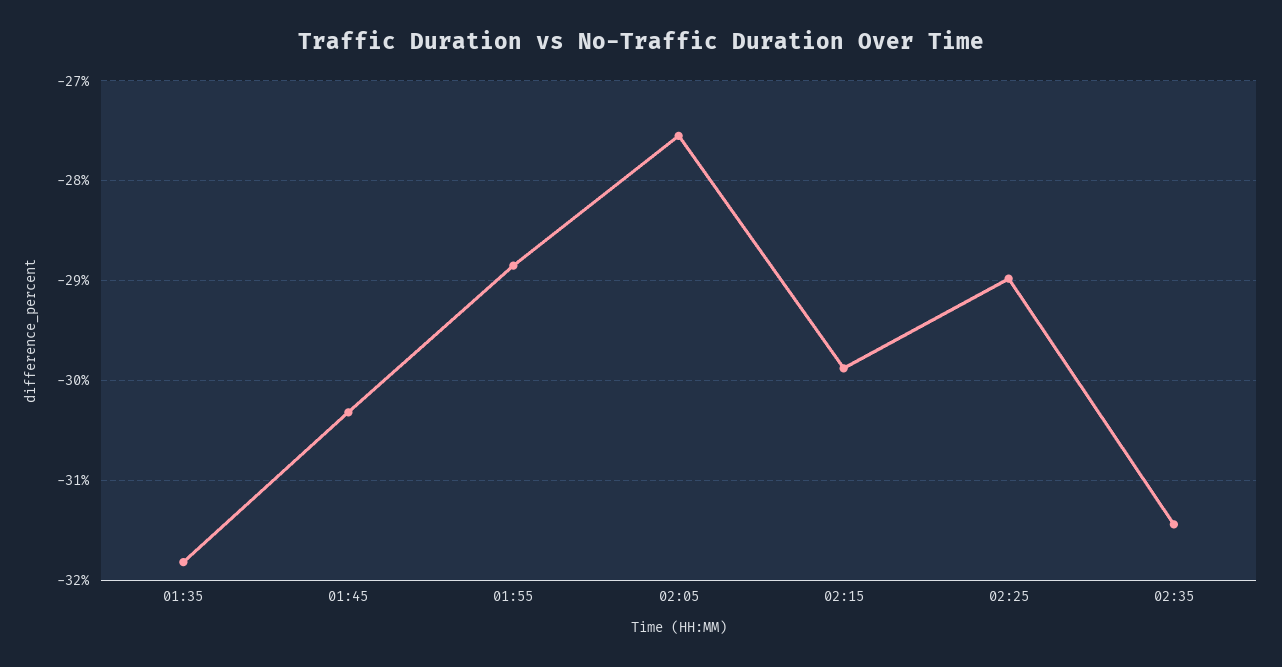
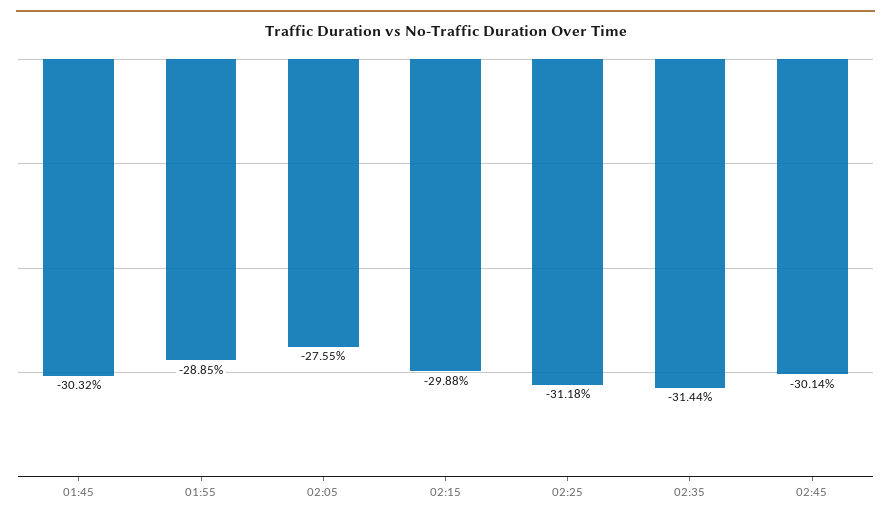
01:35: -31.8 -> none
02:25: -29 -> -31.18
02:45: none -> -30.14

